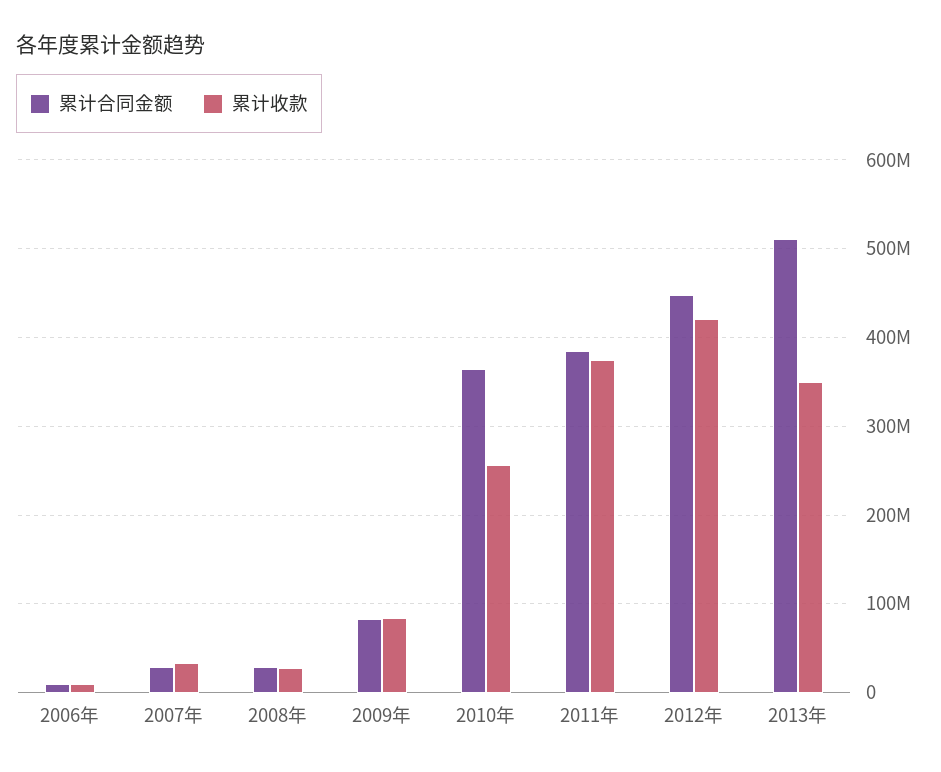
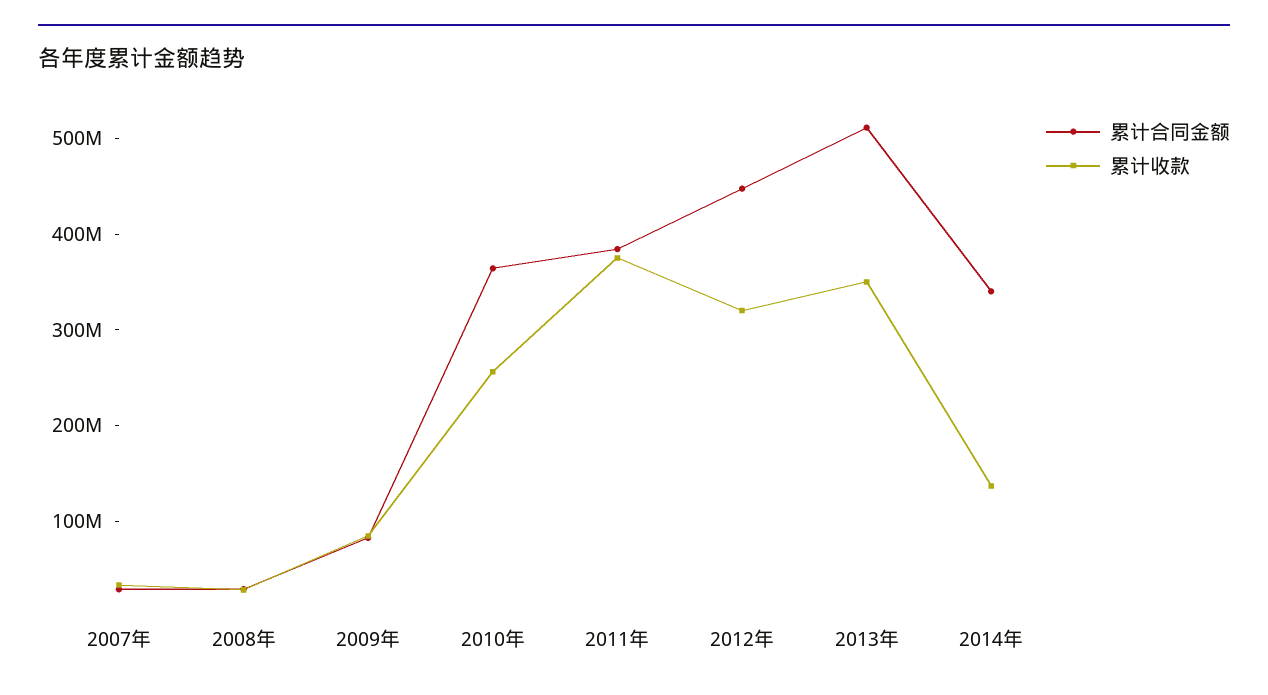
累计合同金额, 2006年: 10000000 -> none
累计收款, 2006年: 10000000 -> none
累计收款, 2012年: 420000000 -> 320000000
累计合同金额, 2014年: none -> 340000000
累计收款, 2014年: none -> 140000000

